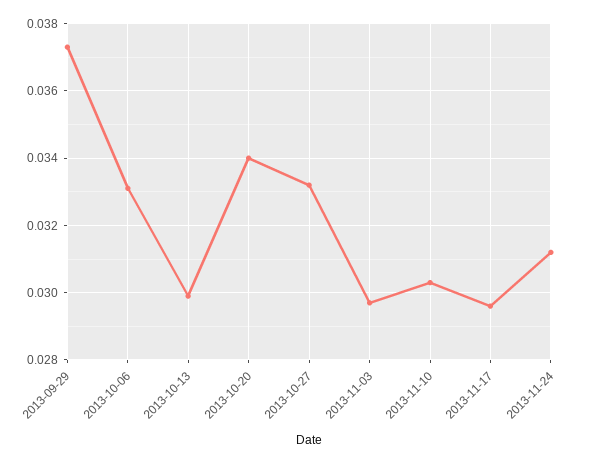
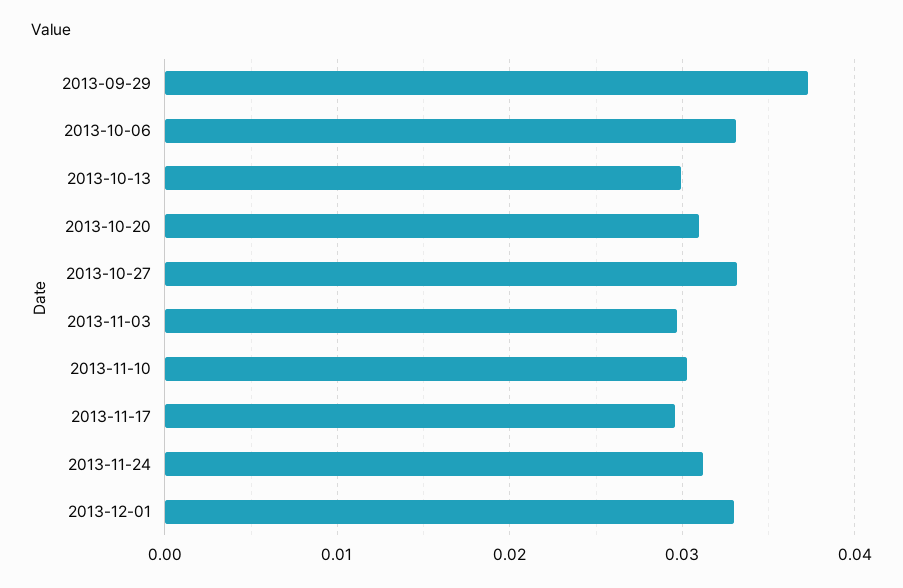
2013-10-20: 0.034 -> 0.031
2013-12-01: none -> 0.033

